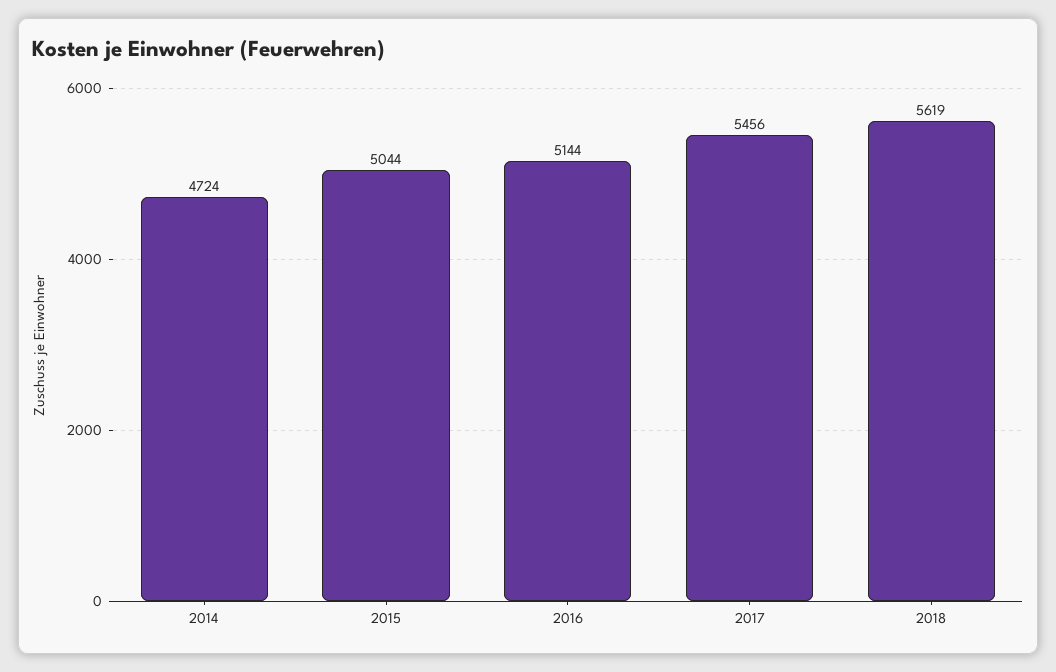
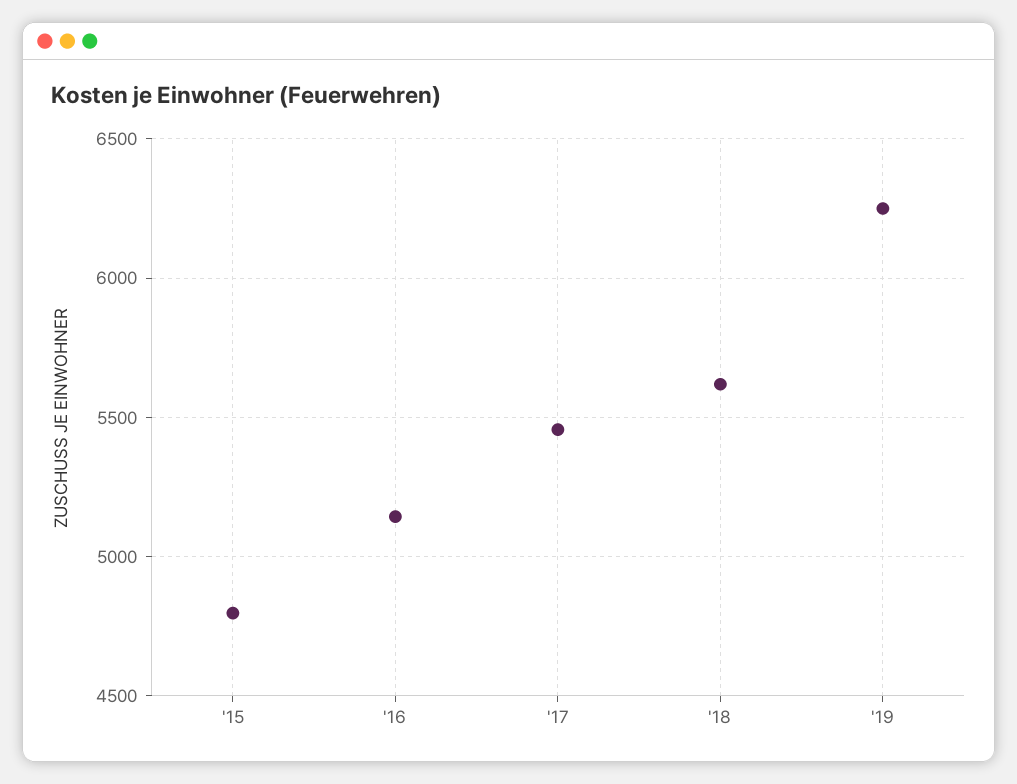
2014: 4724 -> none
2015: 5044 -> 4800
'19: none -> 6250

